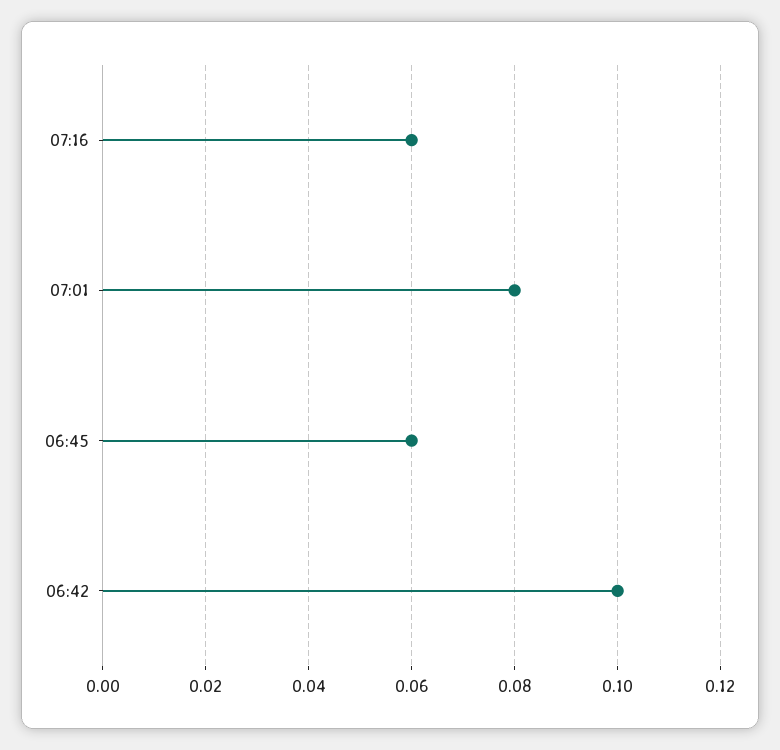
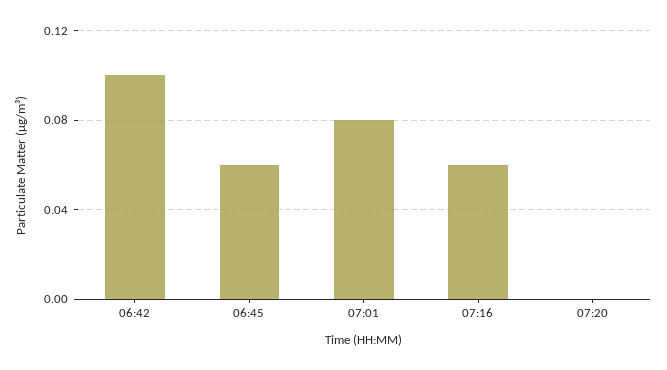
07:20: none -> 0

